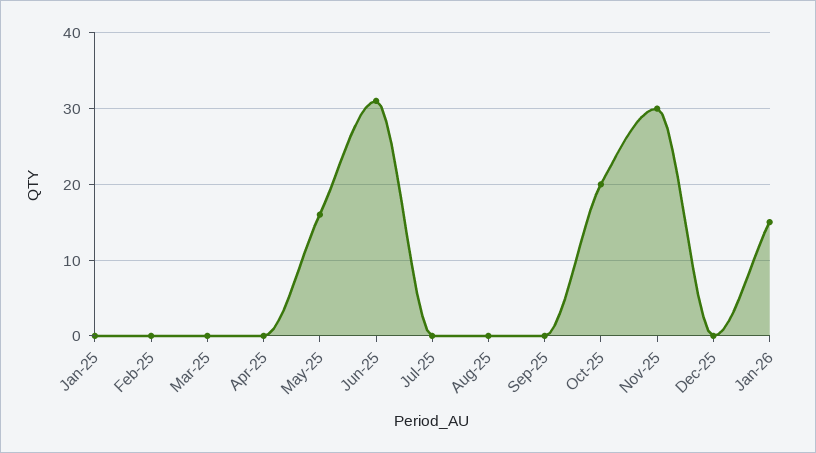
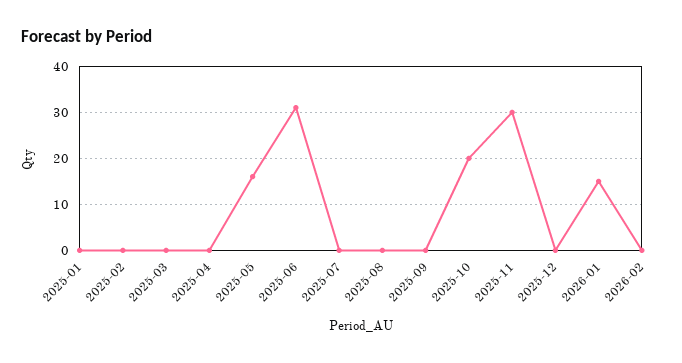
2026-02: none -> 0

